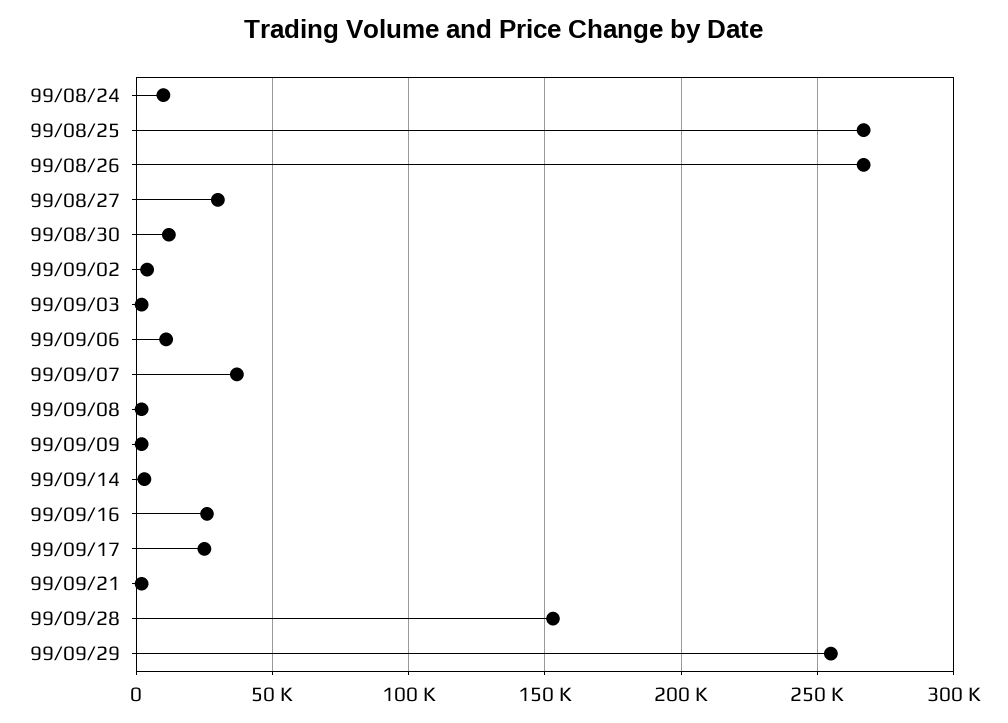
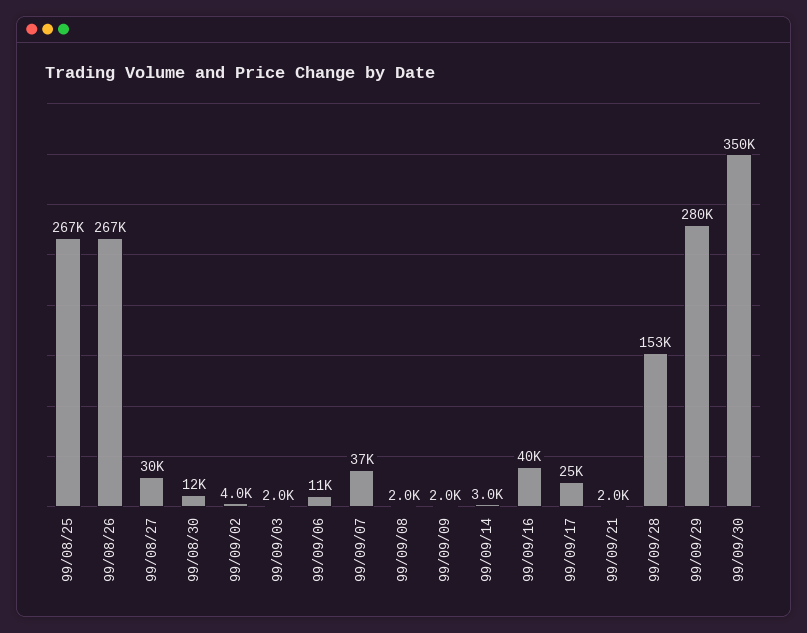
99/08/24: 10000 -> none
99/09/16: 25000 -> 40000
99/09/29: 255000 -> 280000
99/09/30: none -> 350000

